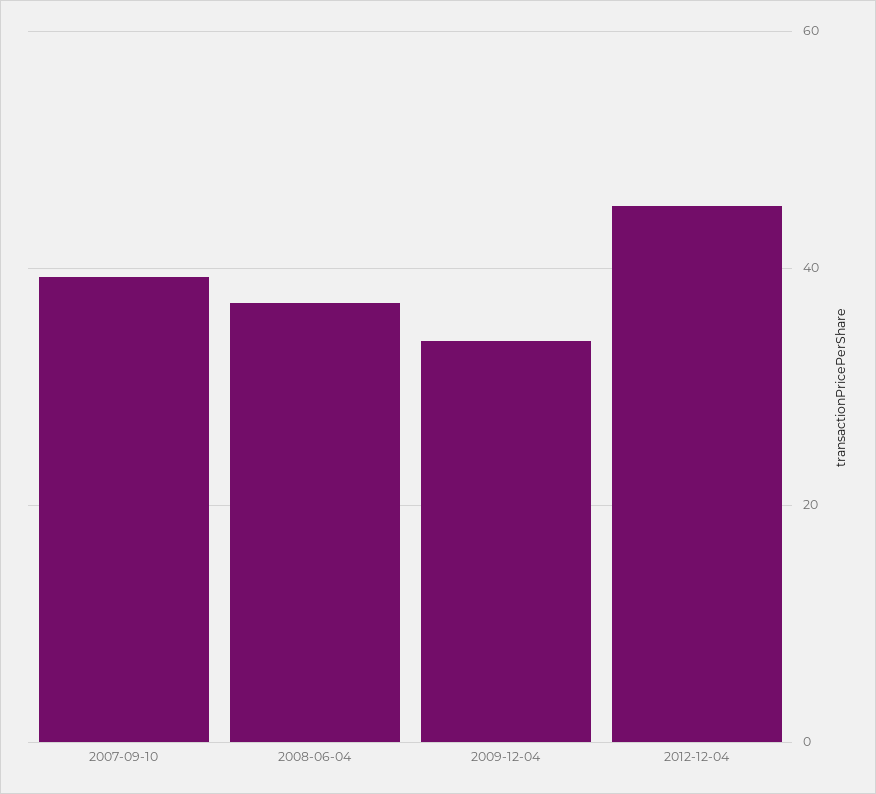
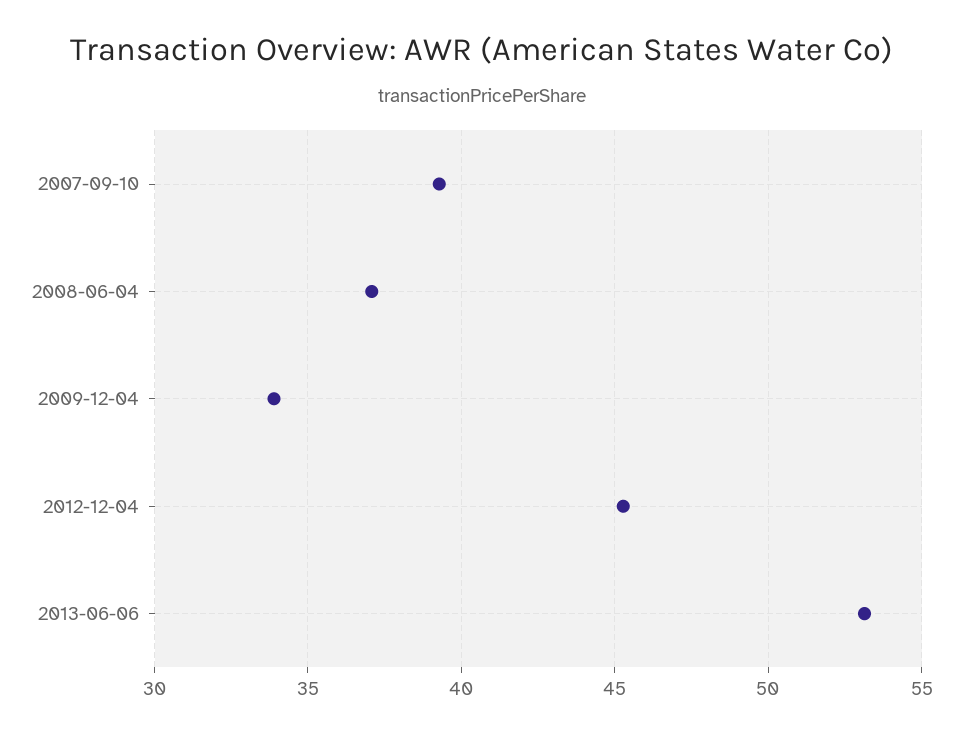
2013-06-06: none -> 53

